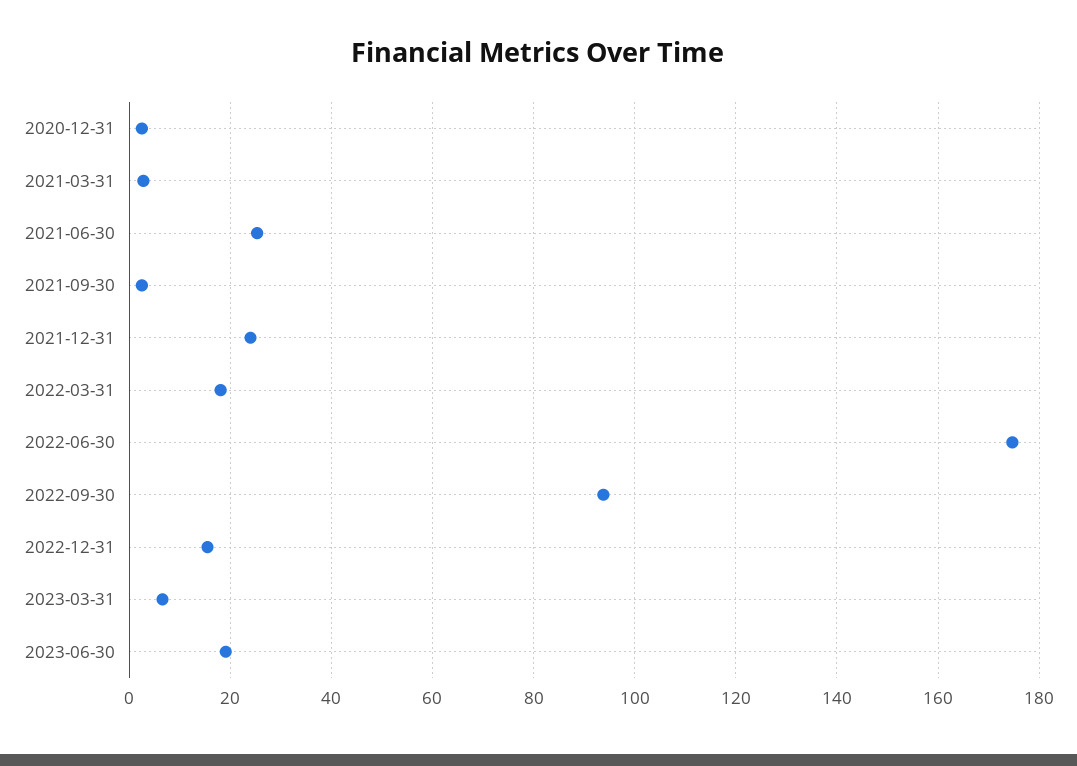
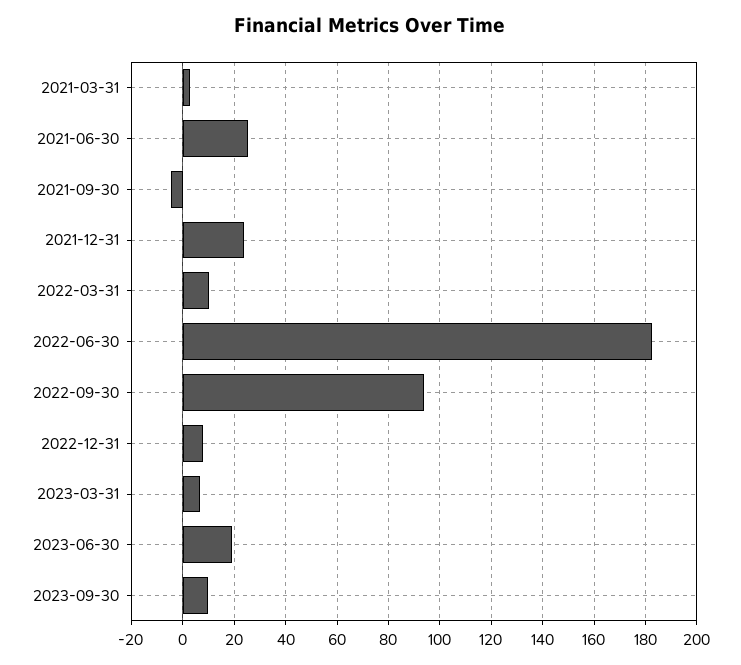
2020-12-31: 2 -> none
2021-09-30: 2 -> -5
2022-03-31: 18 -> 10
2022-06-30: 174 -> 182.5
2022-12-31: 16 -> 7.5
2023-09-30: none -> 10

